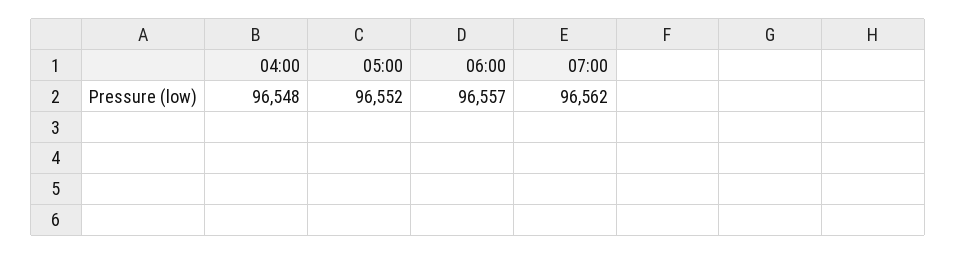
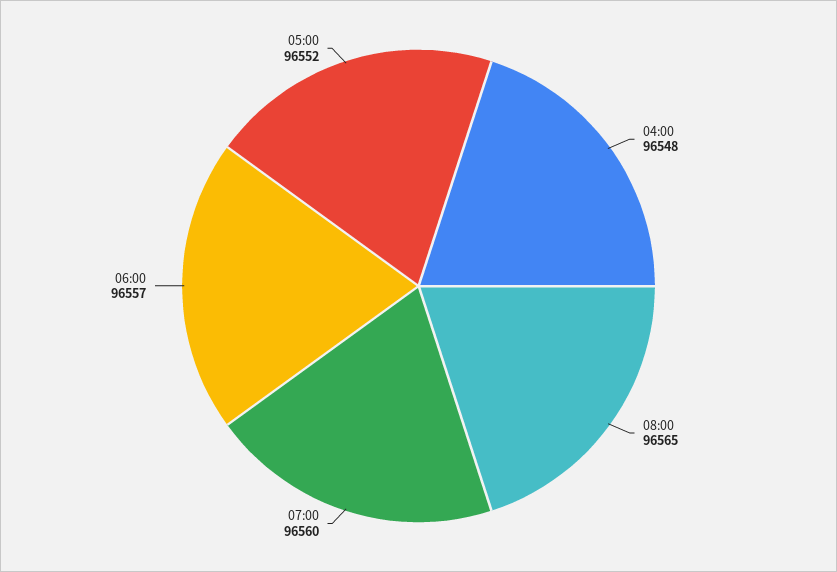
07:00: 96562 -> 96560
08:00: none -> 96565

